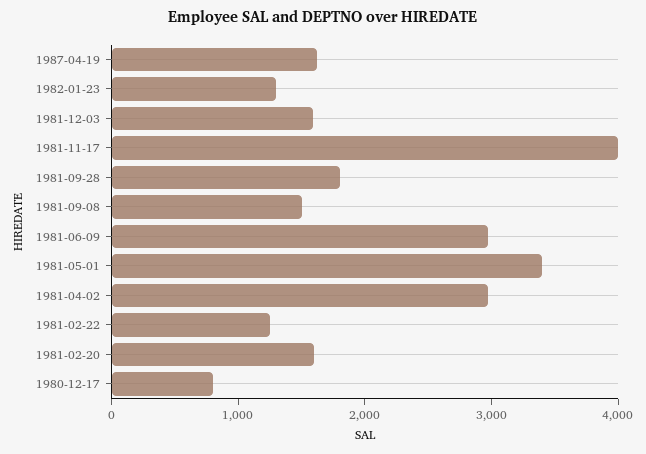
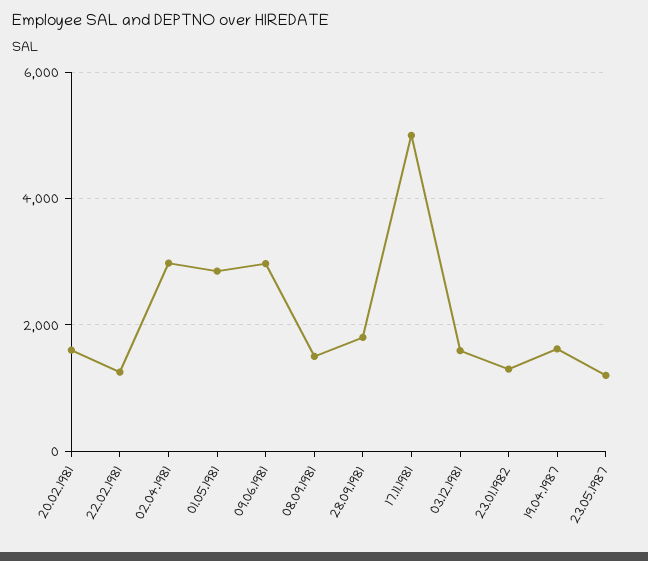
1981-11-17: 4000 -> 5000
1981-05-01: 3400 -> 2800
1980-12-17: 800 -> none
23.05.1987: none -> 1200

